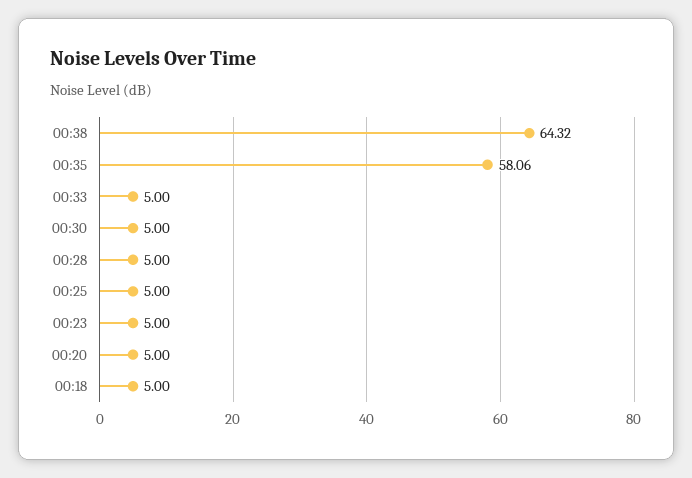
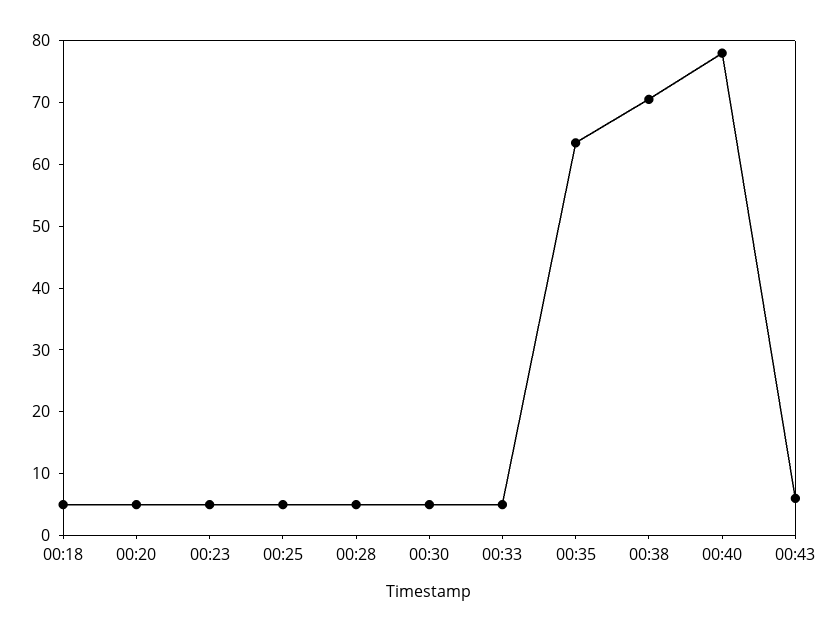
00:38: 64.32 -> 70
00:35: 58.06 -> 64
00:40: none -> 78
00:43: none -> 6

